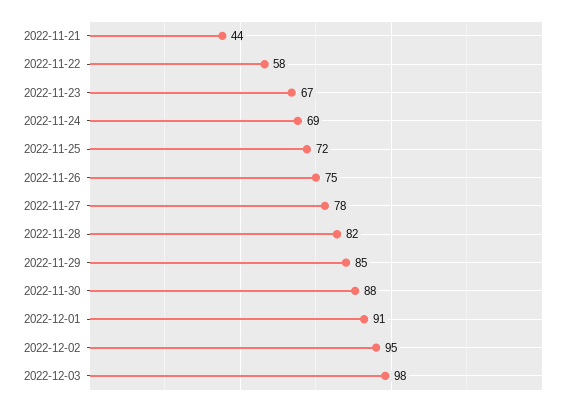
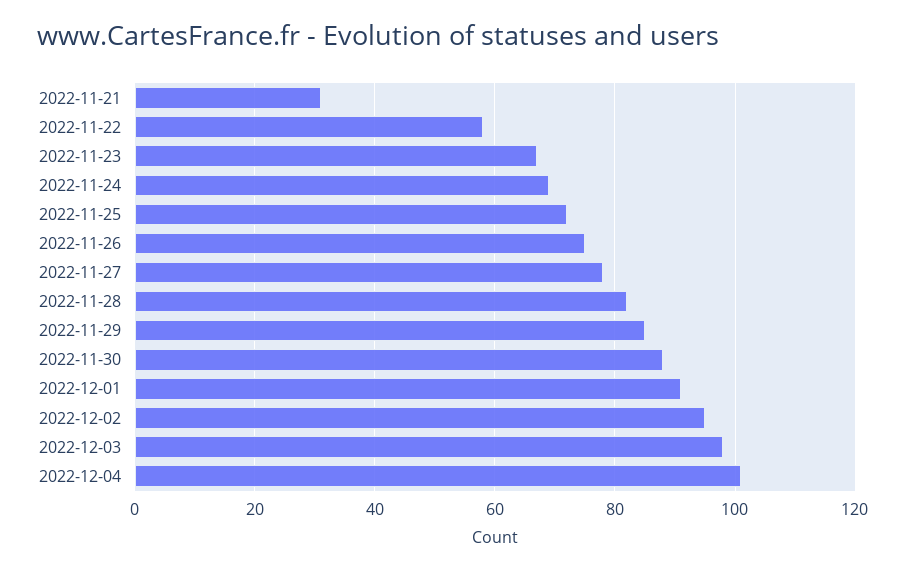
2022-11-21: 44 -> 30
2022-12-04: none -> 100

